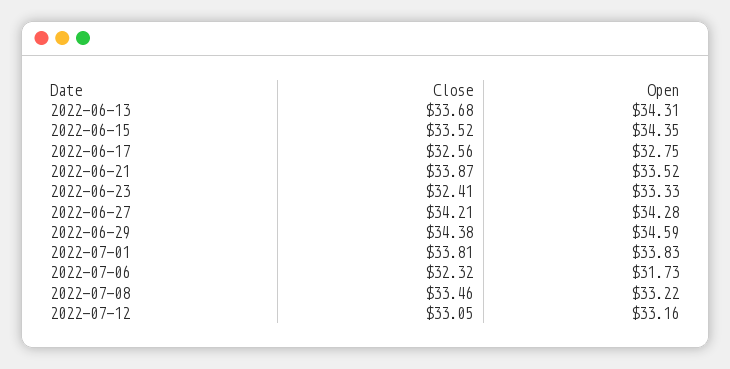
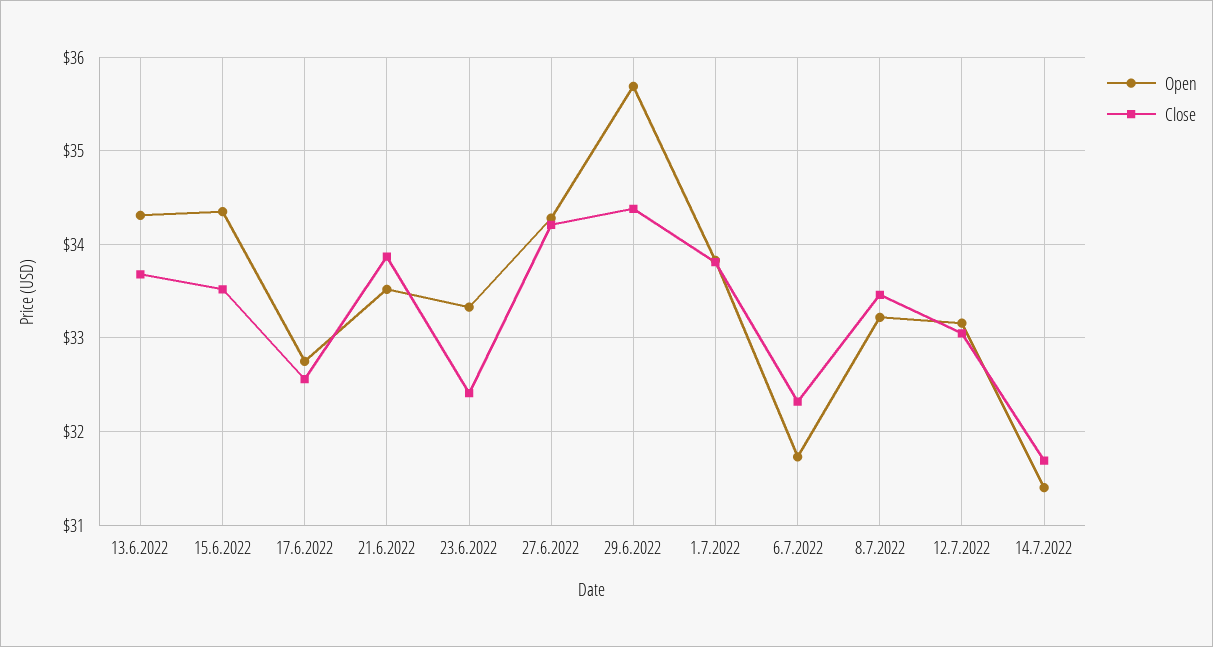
Open, 2022-06-29: 34.59 -> 35.7
Open, 14.7.2022: none -> 31.4
Close, 14.7.2022: none -> 31.7

